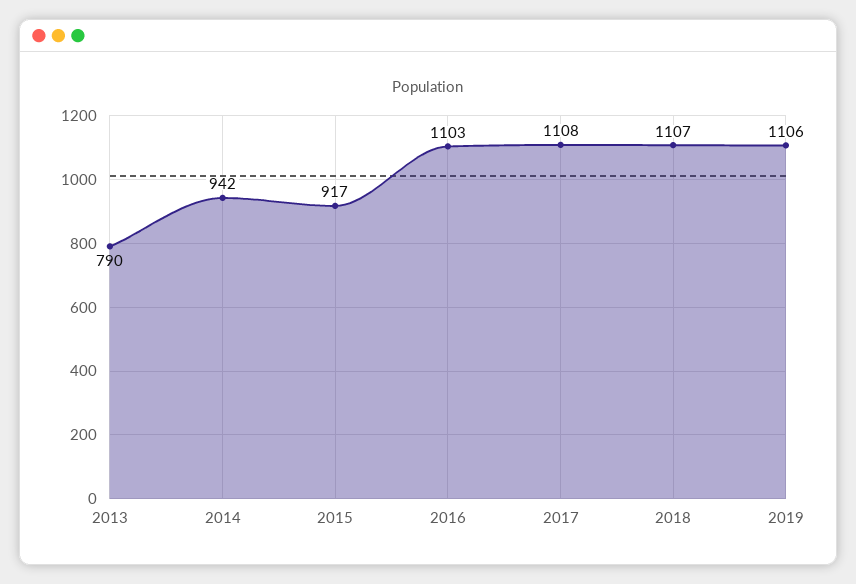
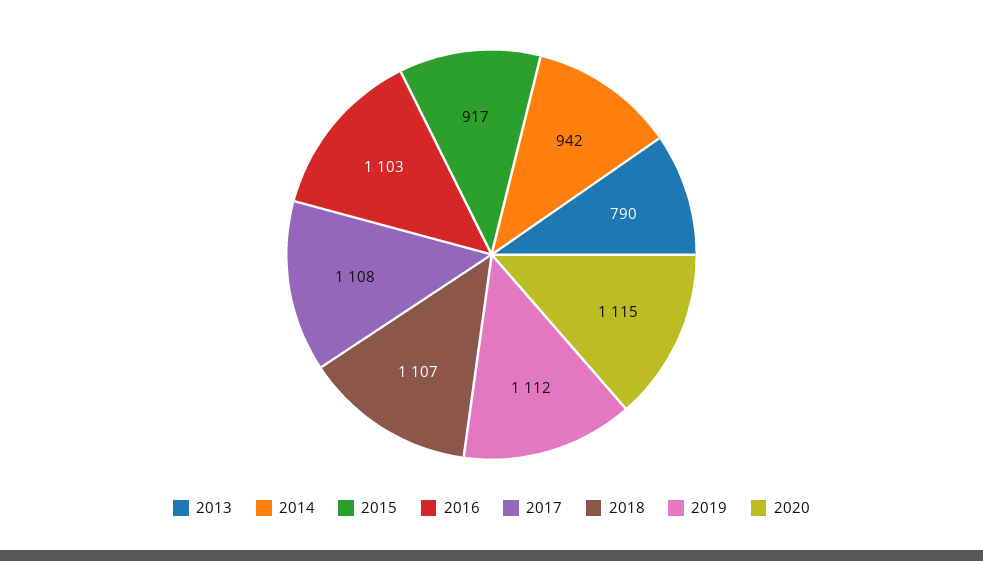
2019: 1106 -> 1112
2020: none -> 1115

